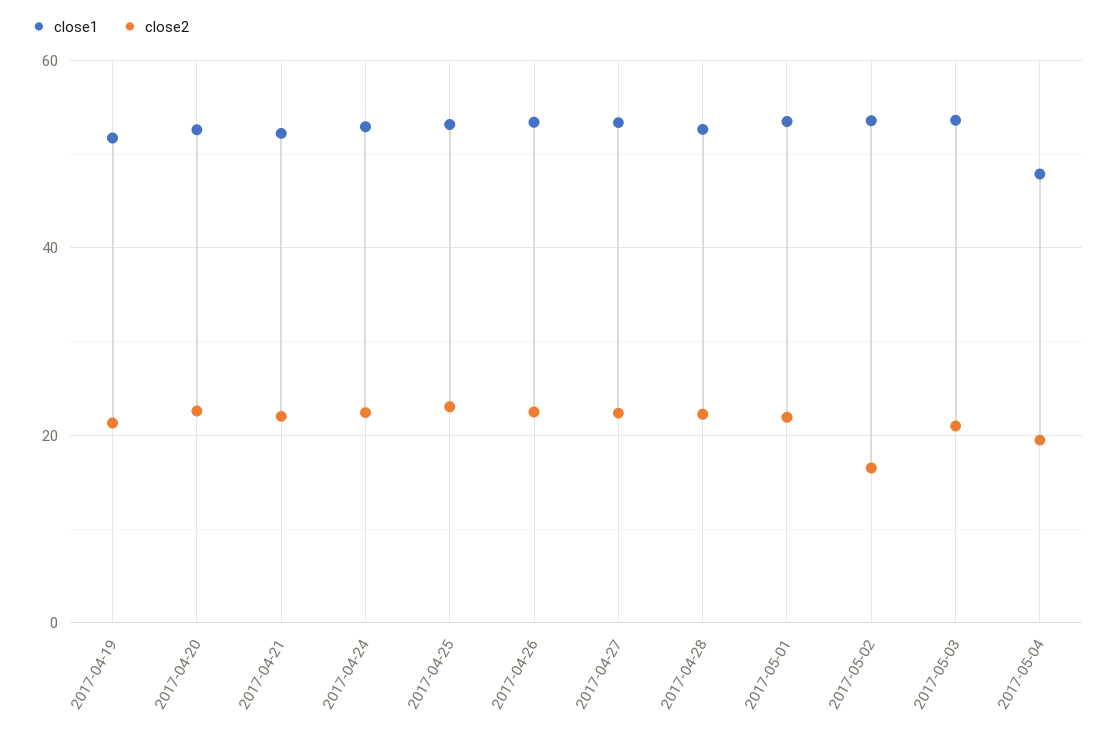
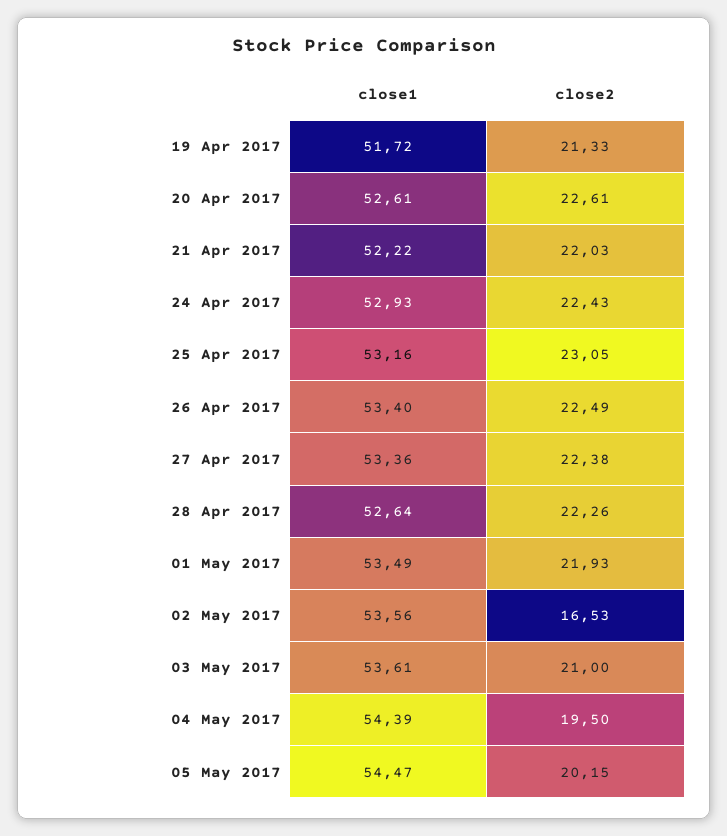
close1, 2017-05-04: 48 -> 54.39
close1, 05 May 2017: none -> 54.47
close2, 05 May 2017: none -> 20.15

